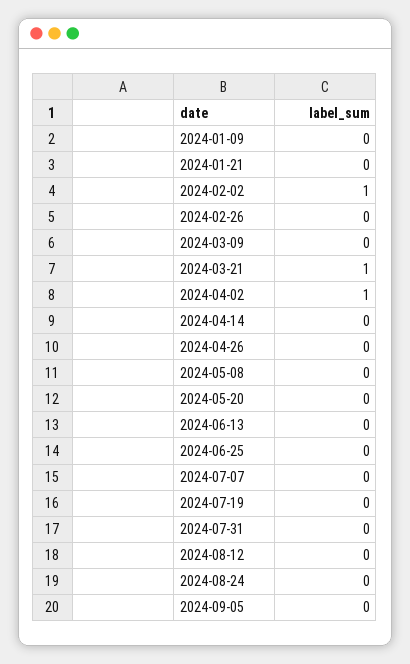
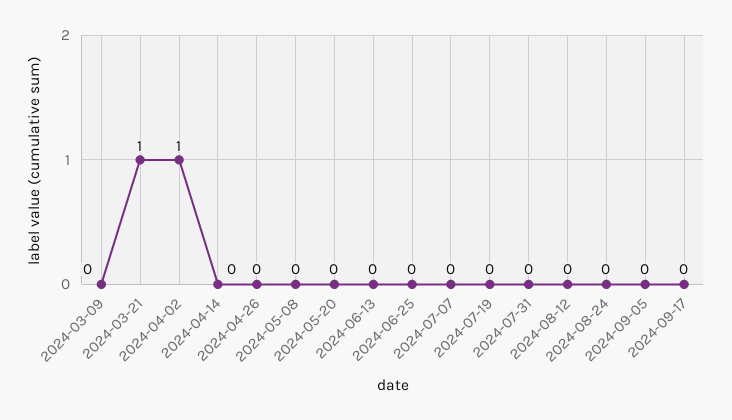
2024-01-09: 0 -> none
2024-01-21: 0 -> none
2024-02-02: 1 -> none
2024-02-26: 0 -> none
2024-09-17: none -> 0

